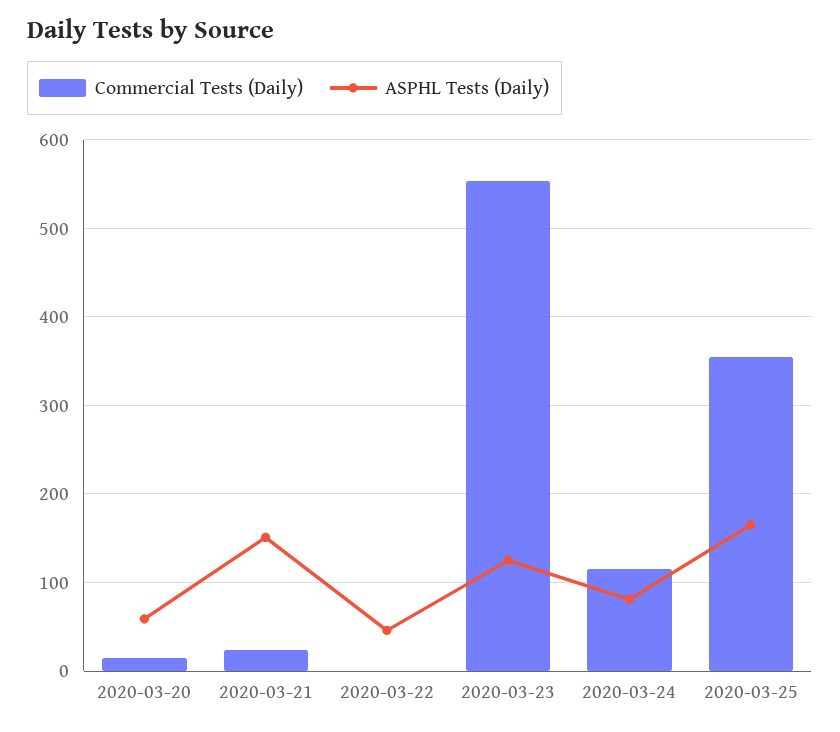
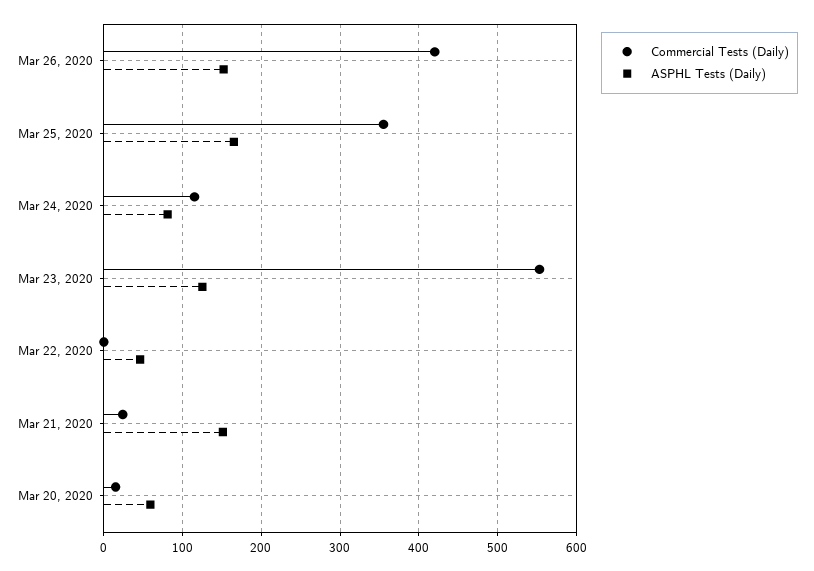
Commercial Tests (Daily), Mar 26, 2020: none -> 420
ASPHL Tests (Daily), Mar 26, 2020: none -> 150

